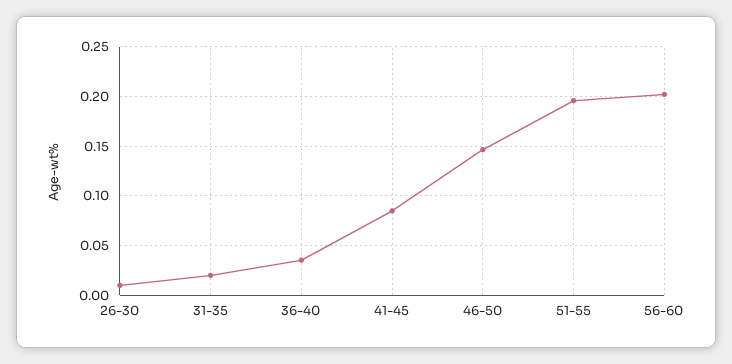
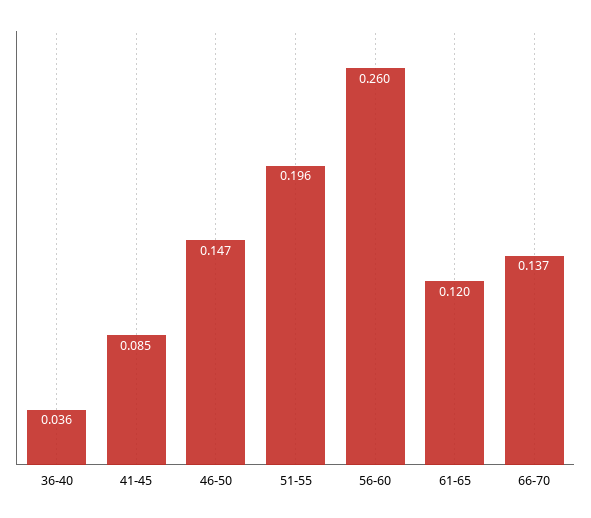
26-30: 0.01 -> none
31-35: 0.02 -> none
56-60: 0.2 -> 0.26
61-65: none -> 0.12
66-70: none -> 0.137

